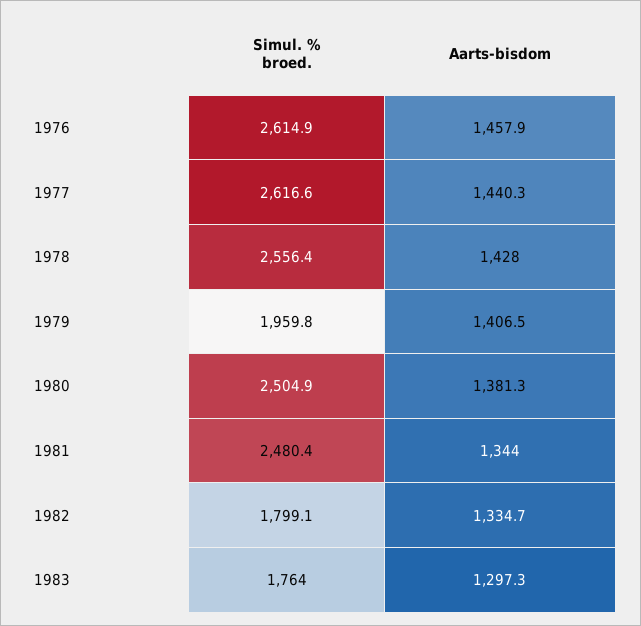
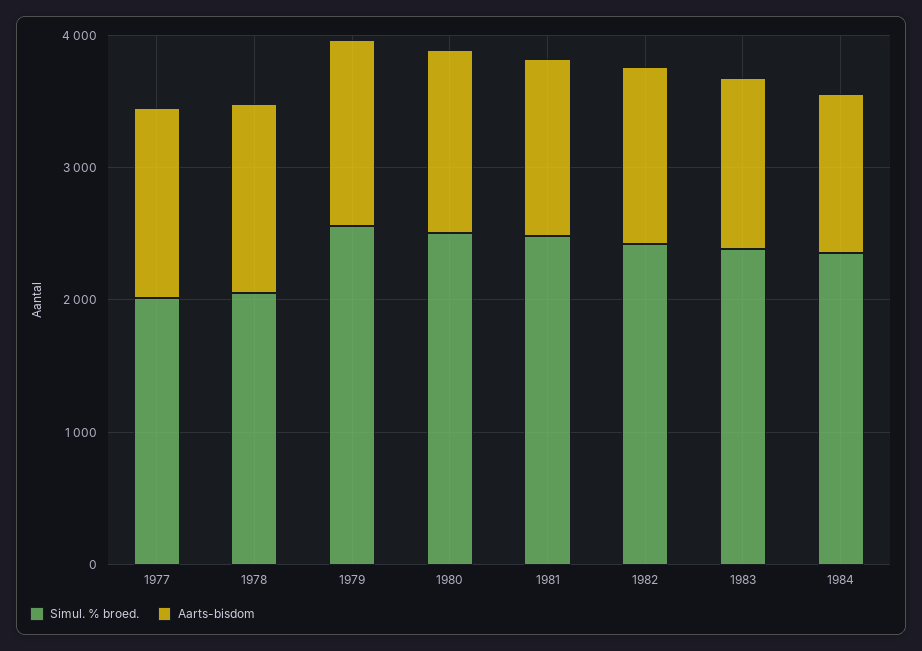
Simul. % broed., 1976: 2614.9 -> none
Aarts-bisdom, 1976: 1457.9 -> none
Simul. % broed., 1977: 2616.6 -> 2000
Simul. % broed., 1978: 2556.4 -> 2000
Simul. % broed., 1979: 1959.8 -> 2600
Simul. % broed., 1982: 1799.1 -> 2400
Simul. % broed., 1983: 1764 -> 2400
Simul. % broed., 1984: none -> 2400
Aarts-bisdom, 1984: none -> 1200

